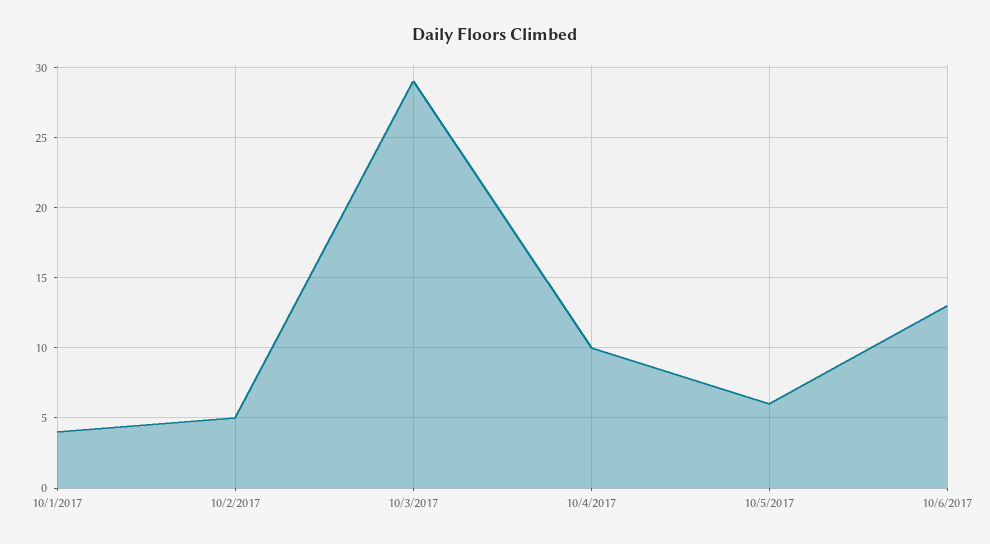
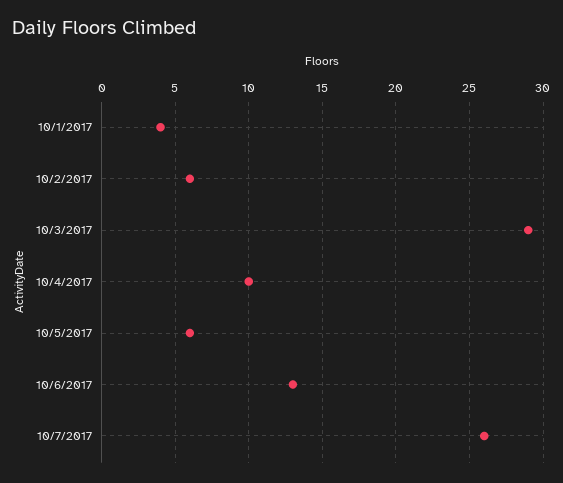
10/2/2017: 5 -> 6
10/7/2017: none -> 26

